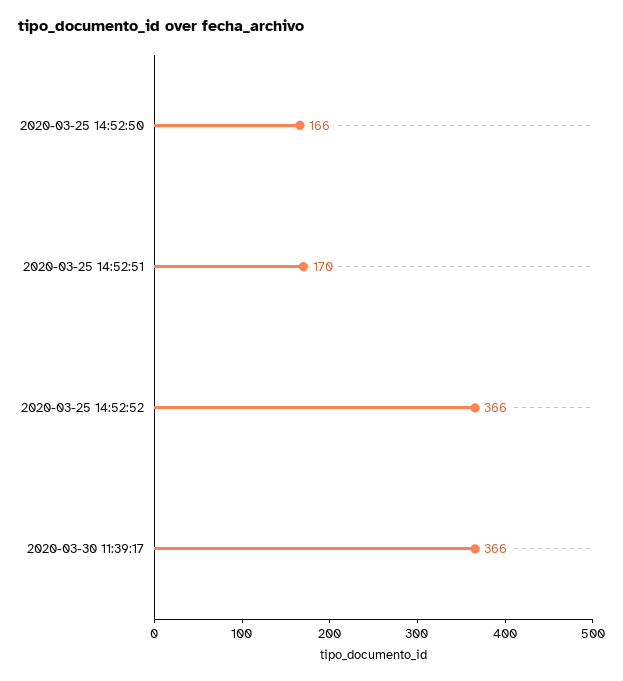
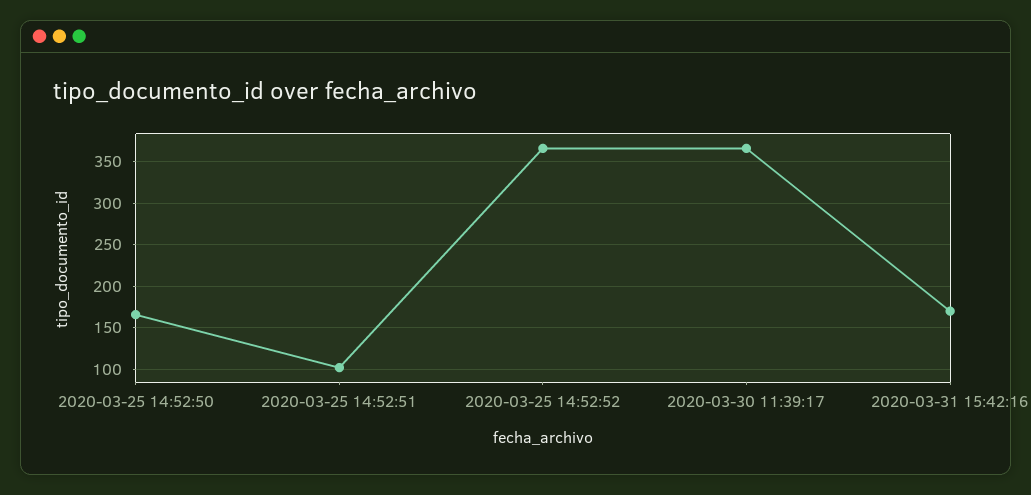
2020-03-25 14:52:51: 170 -> 100
2020-03-31 15:42:16: none -> 170

